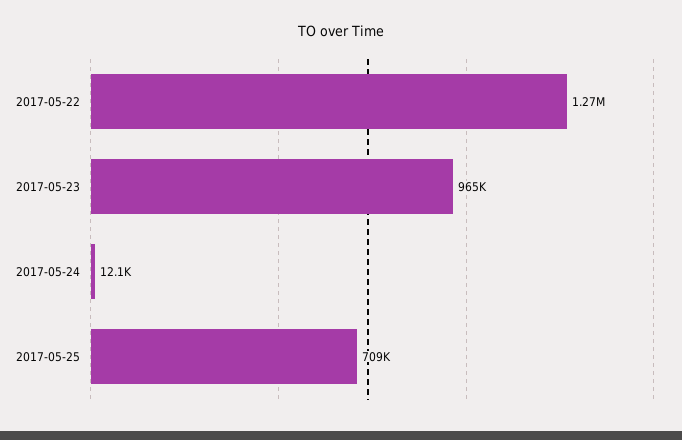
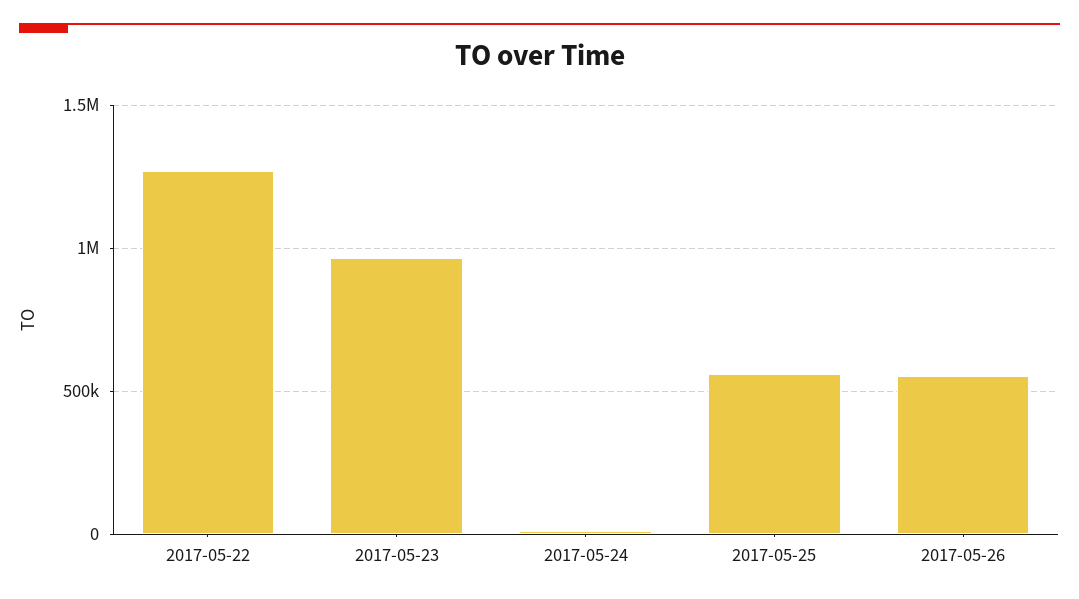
2017-05-25: 709000 -> 550000
2017-05-26: none -> 550000

